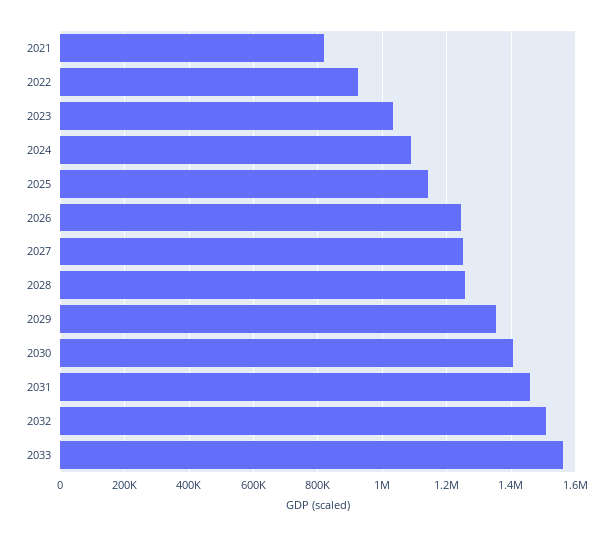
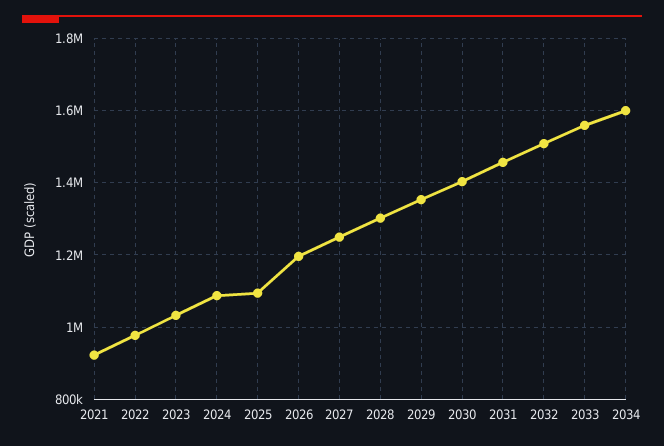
2021: 820000 -> 920000
2022: 920000 -> 980000
2025: 1140000 -> 1100000
2026: 1240000 -> 1200000
2028: 1260000 -> 1300000
2034: none -> 1600000

